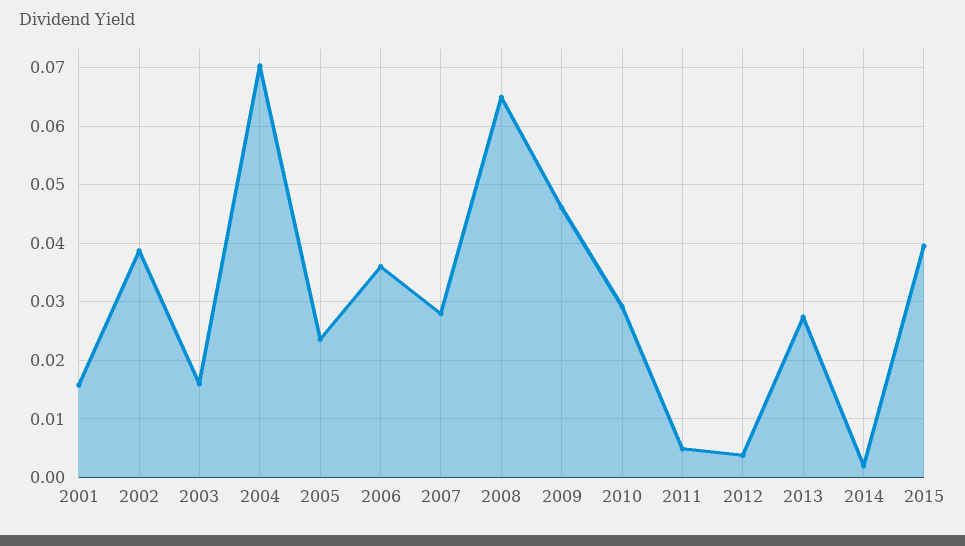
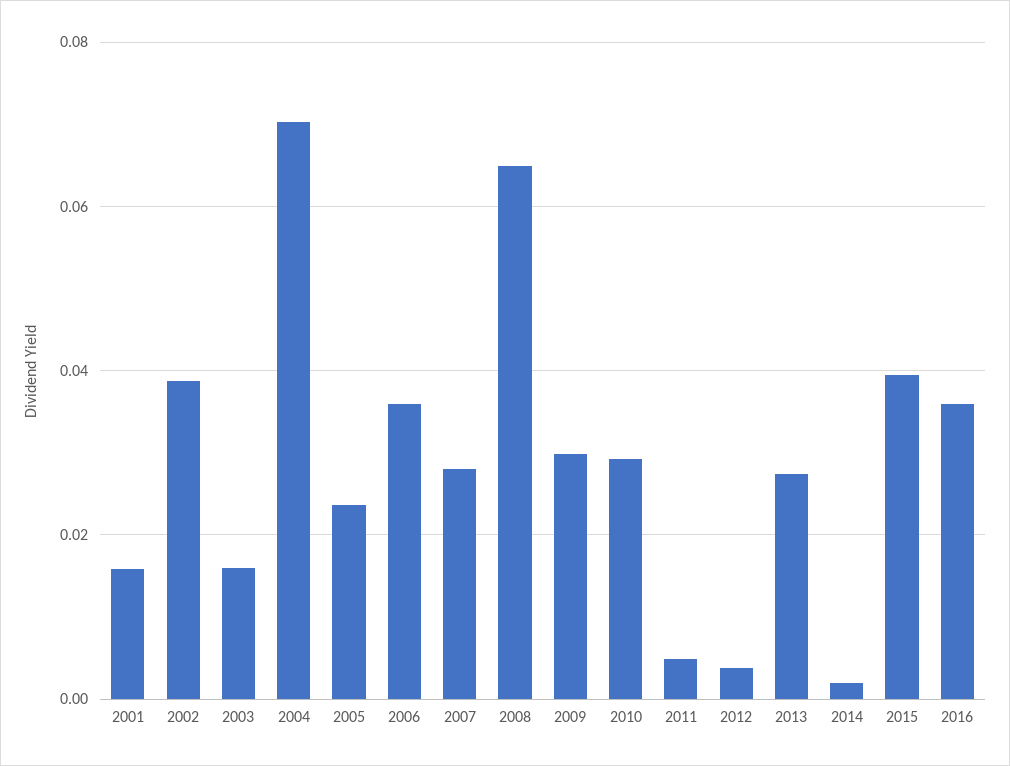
2009: 0.046 -> 0.03
2016: none -> 0.036

